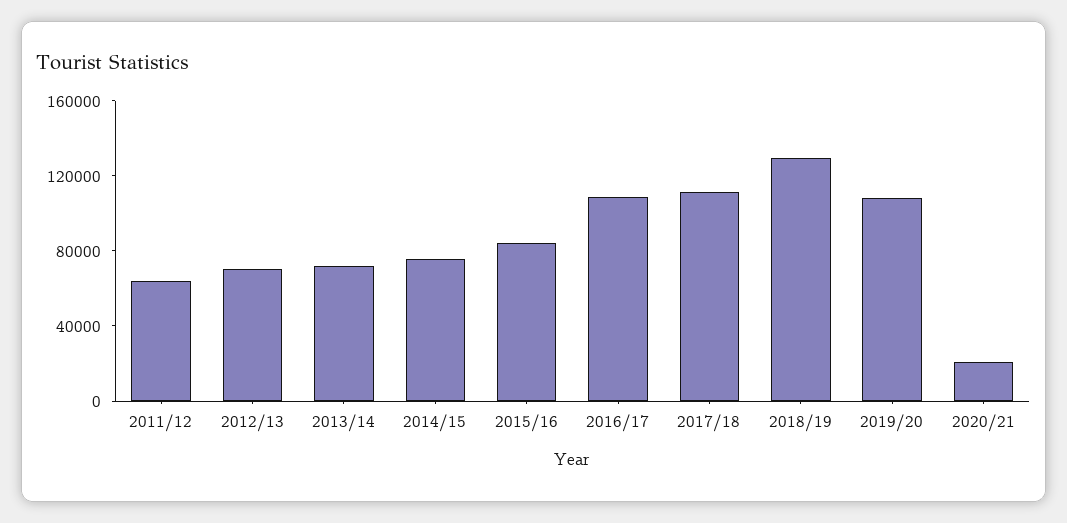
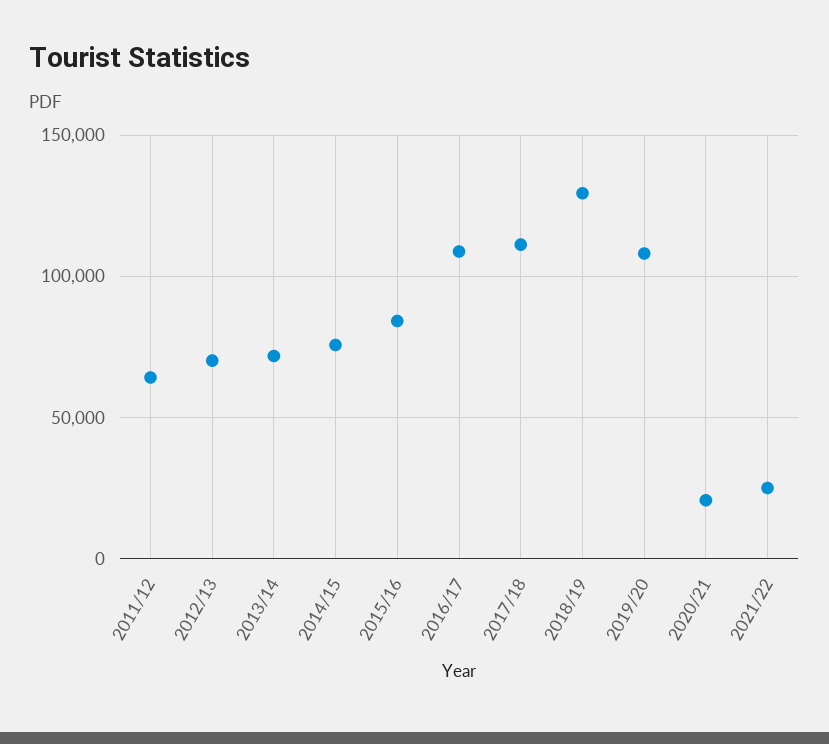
2021/22: none -> 25000

